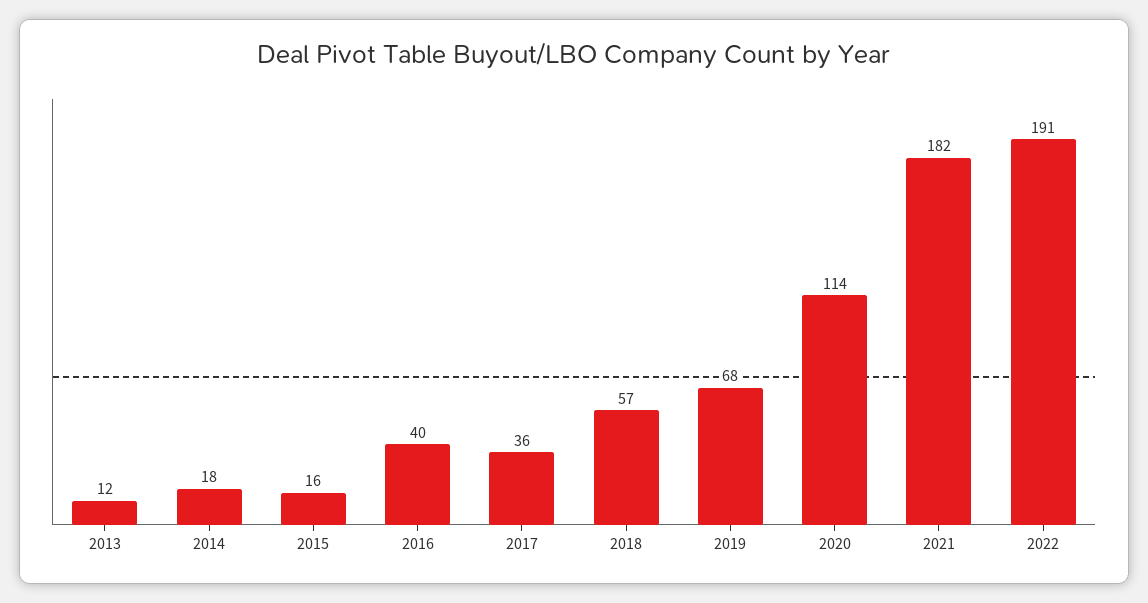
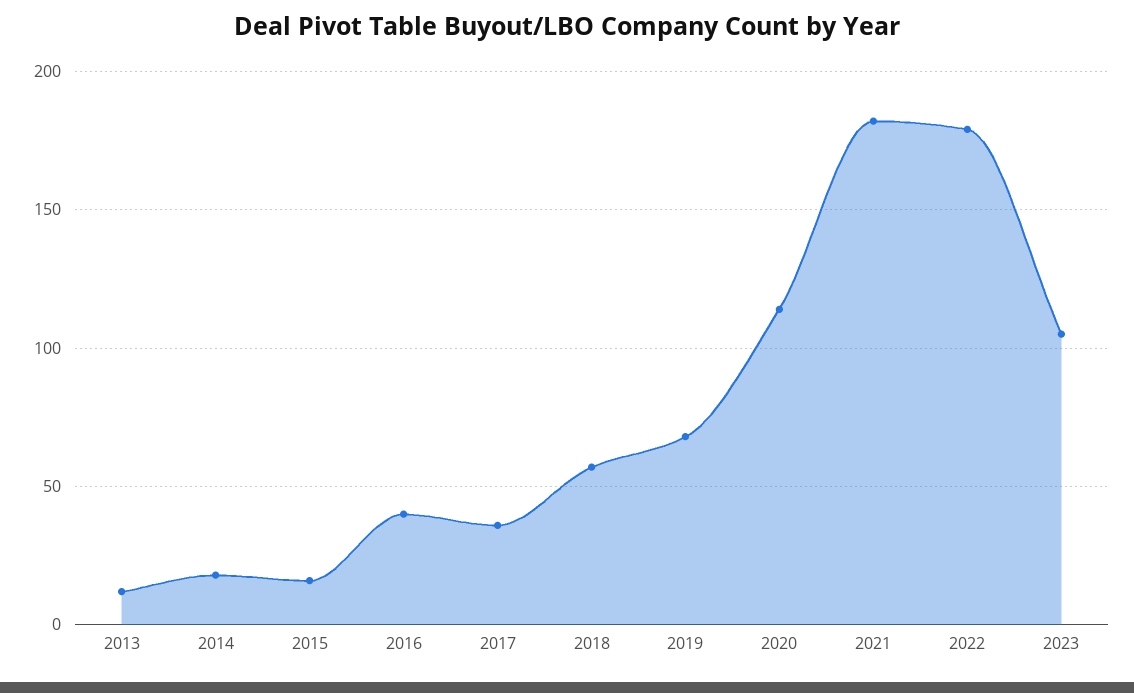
2022: 191 -> 180
2023: none -> 105

